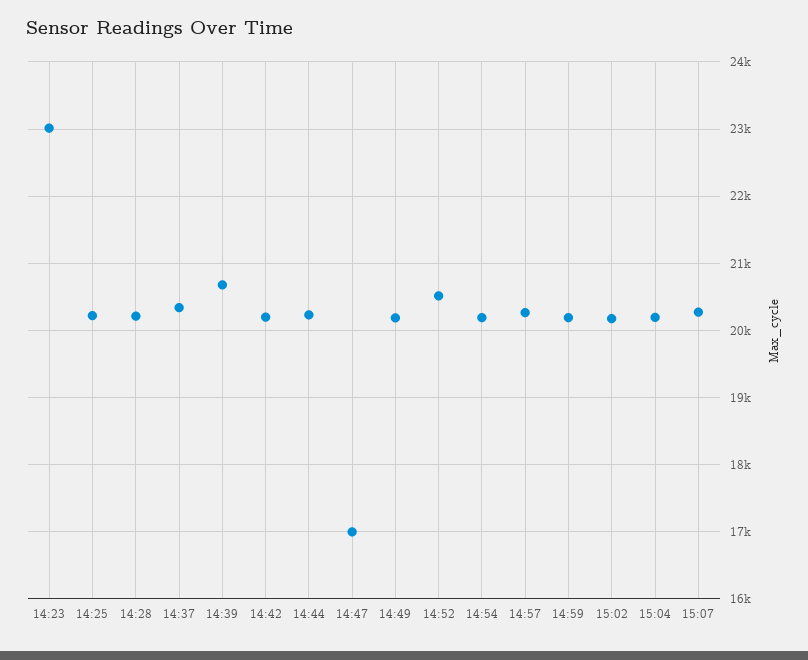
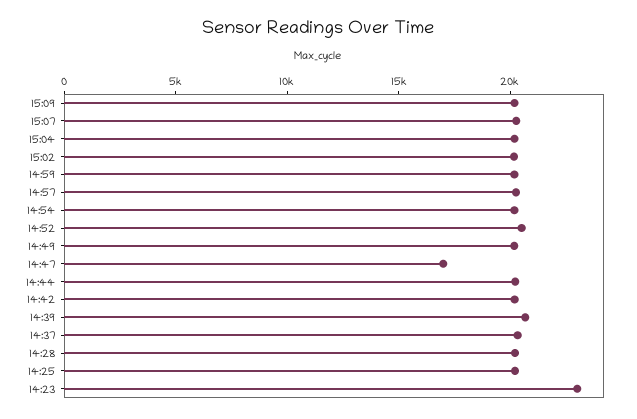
15:09: none -> 20000

